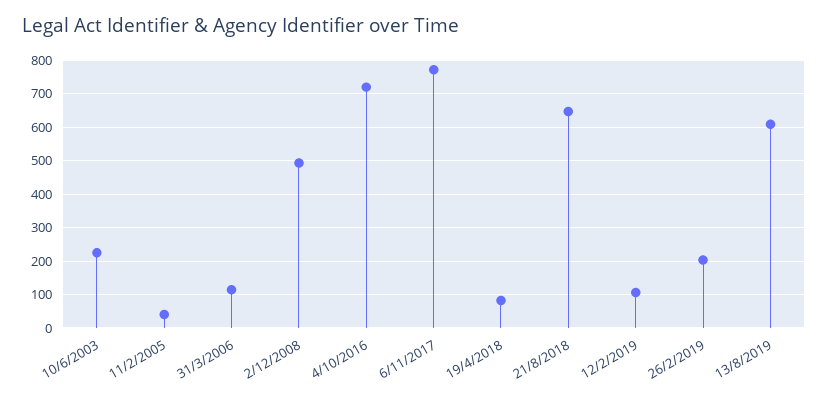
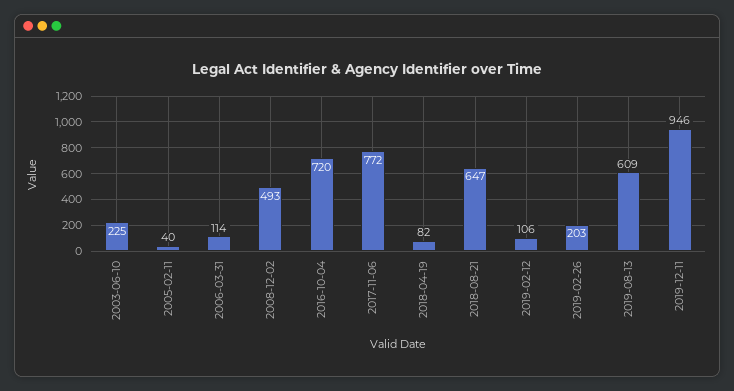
2019-12-11: none -> 946

